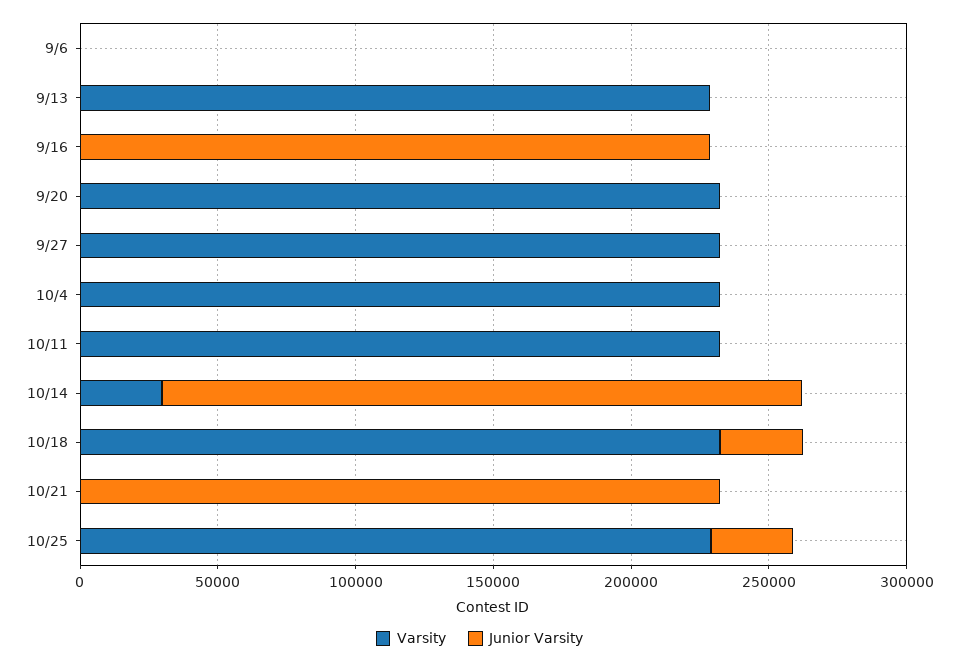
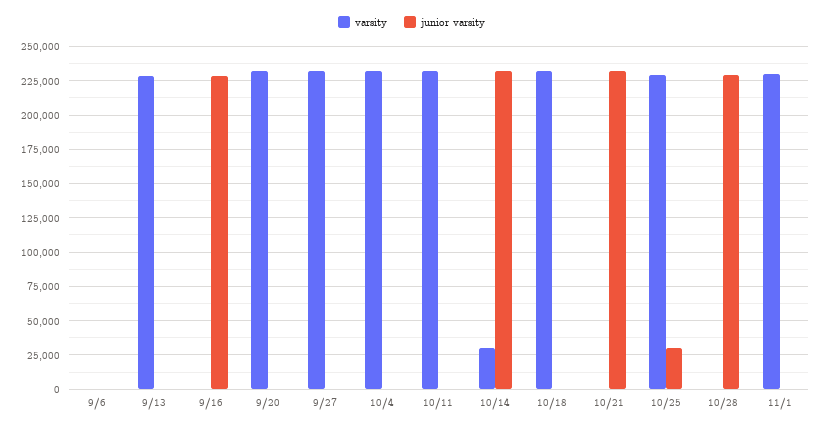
Junior Varsity, 10/18: 30000 -> 0
Varsity, 10/28: none -> 0
Junior Varsity, 10/28: none -> 230000
Varsity, 11/1: none -> 230000
Junior Varsity, 11/1: none -> 0

